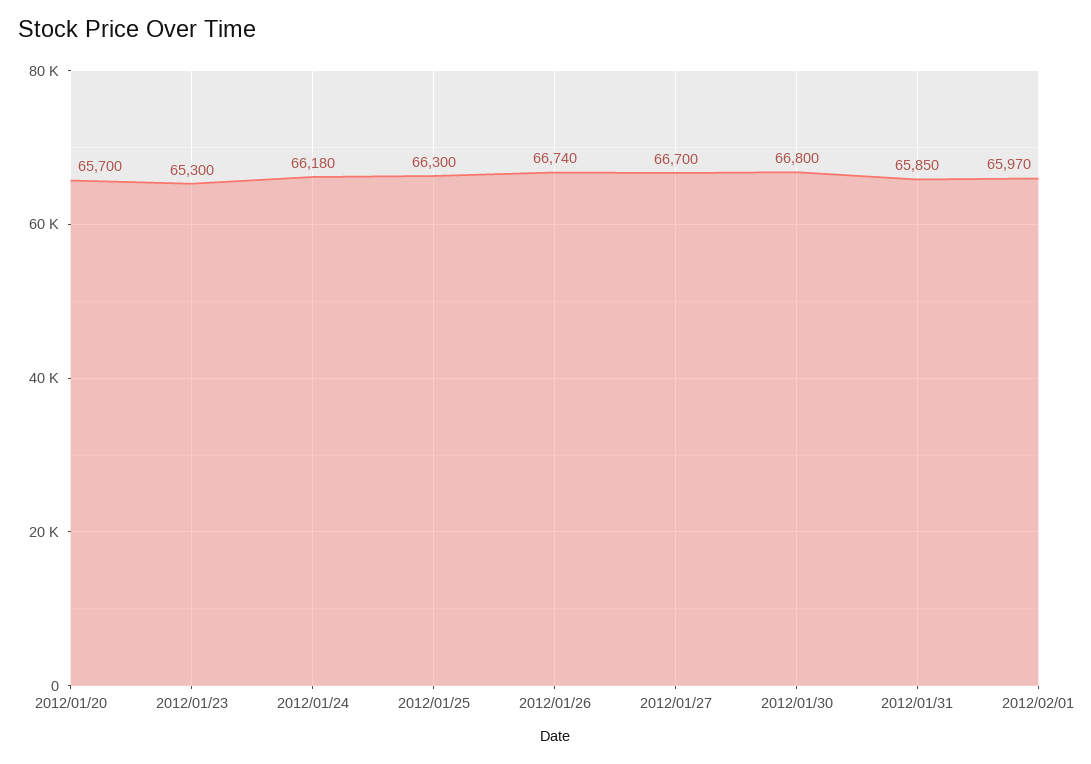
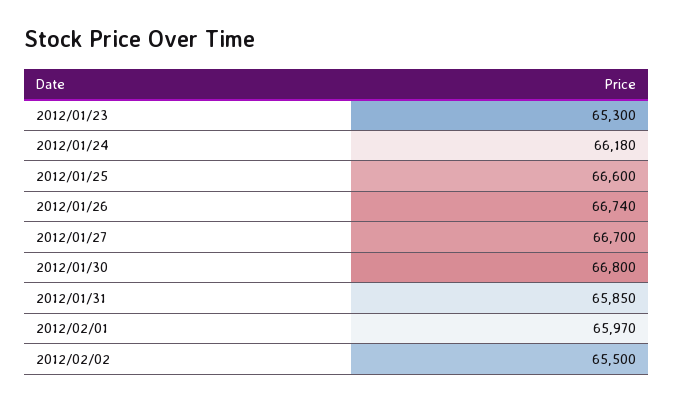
2012/01/20: 65700 -> none
2012/01/25: 66300 -> 66600
2012/02/02: none -> 65500

